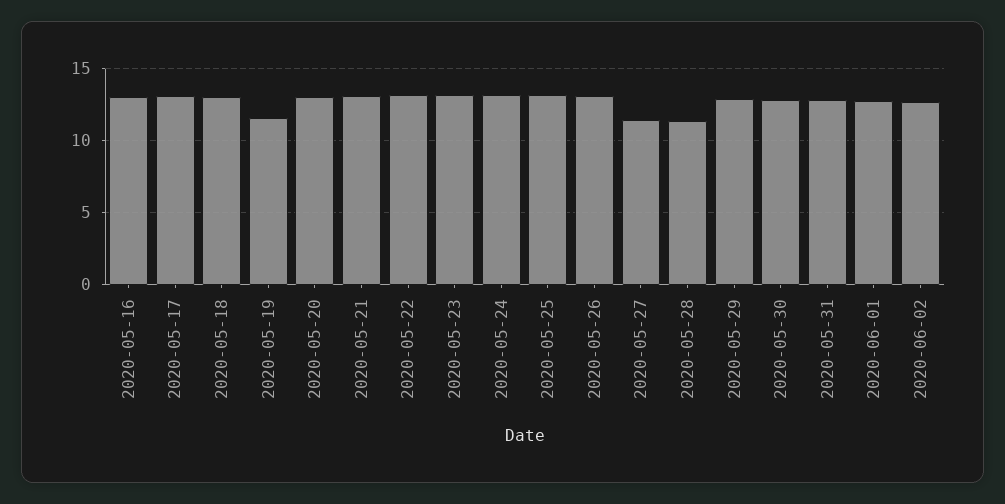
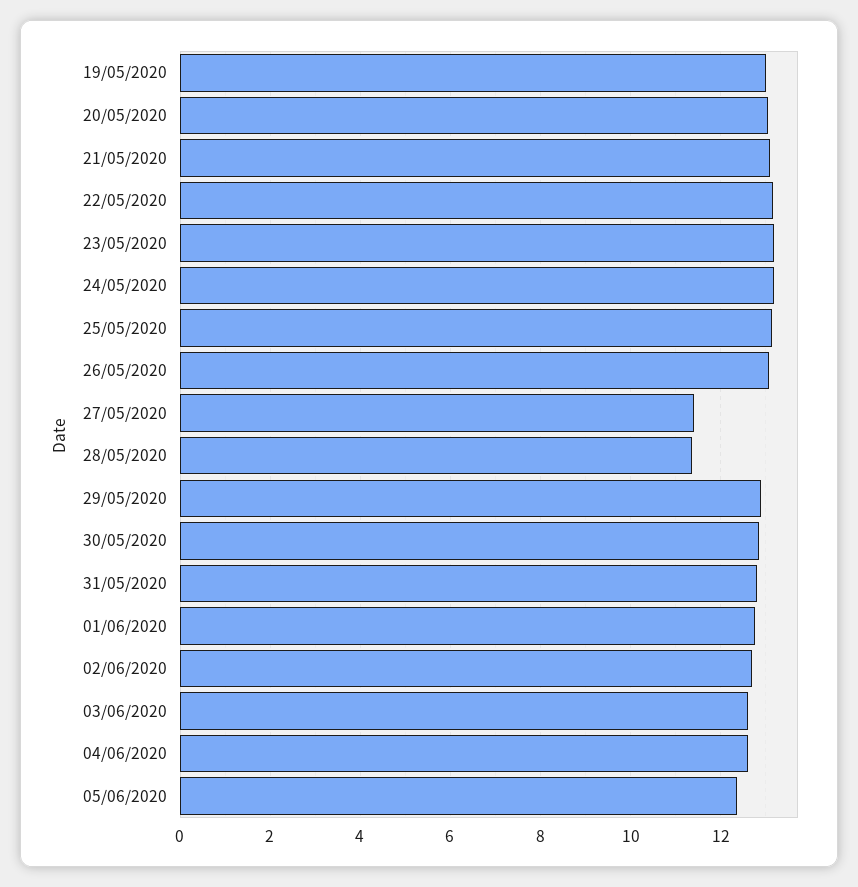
2020-05-16: 13 -> none
2020-05-17: 13 -> none
2020-05-18: 13 -> none
2020-05-19: 11.5 -> 13
03/06/2020: none -> 12.6
04/06/2020: none -> 12.6
05/06/2020: none -> 12.4

